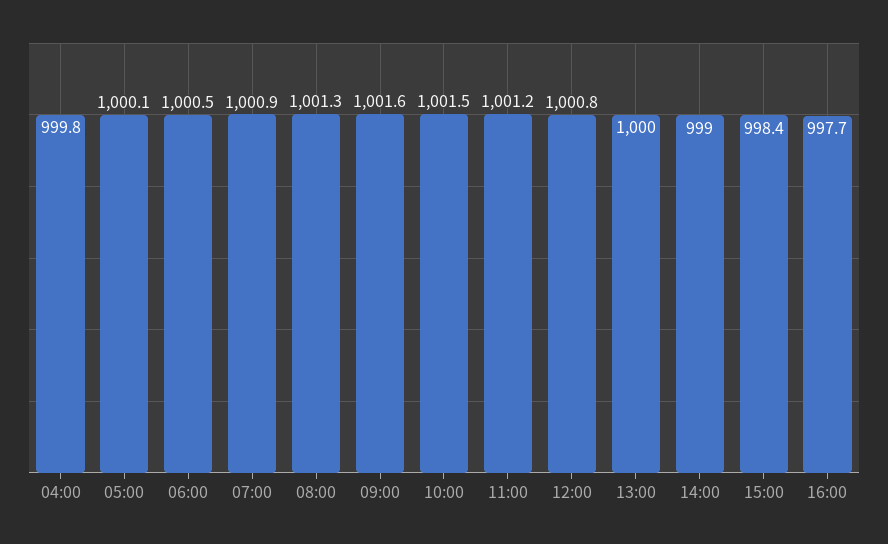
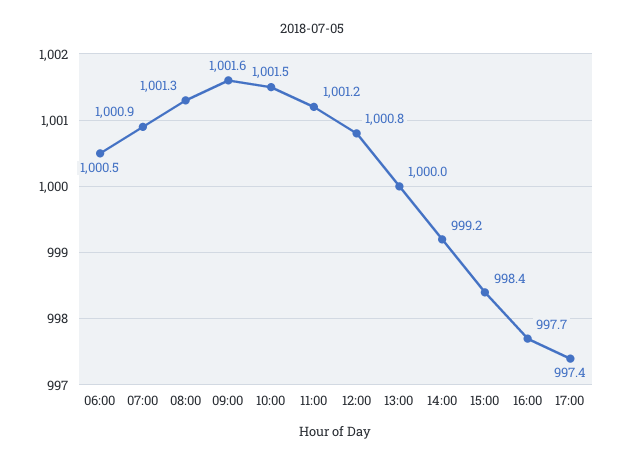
04:00: 999.8 -> none
05:00: 1000.1 -> none
14:00: 999 -> 999.2
17:00: none -> 997.4

